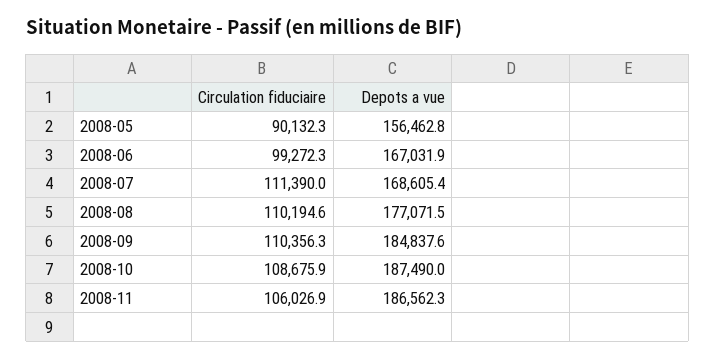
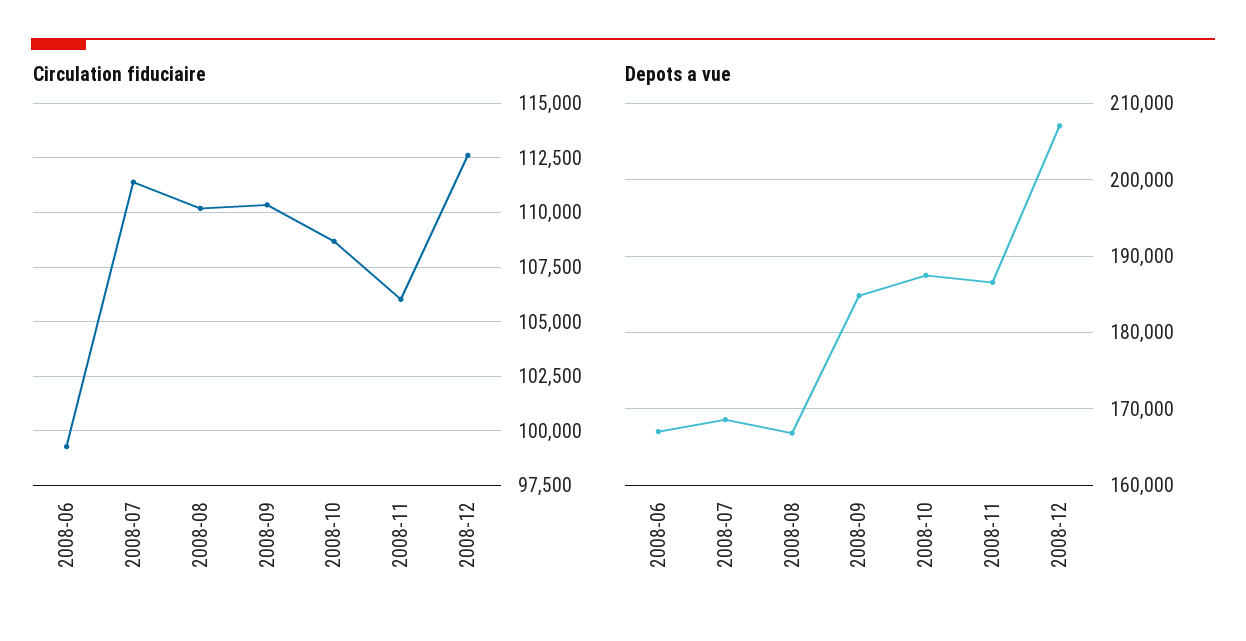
Circulation fiduciaire, 2008-05: 90132.3 -> none
Depots a vue, 2008-05: 156462.8 -> none
Depots a vue, 2008-08: 177071.5 -> 167000
Circulation fiduciaire, 2008-12: none -> 112500
Depots a vue, 2008-12: none -> 207000

